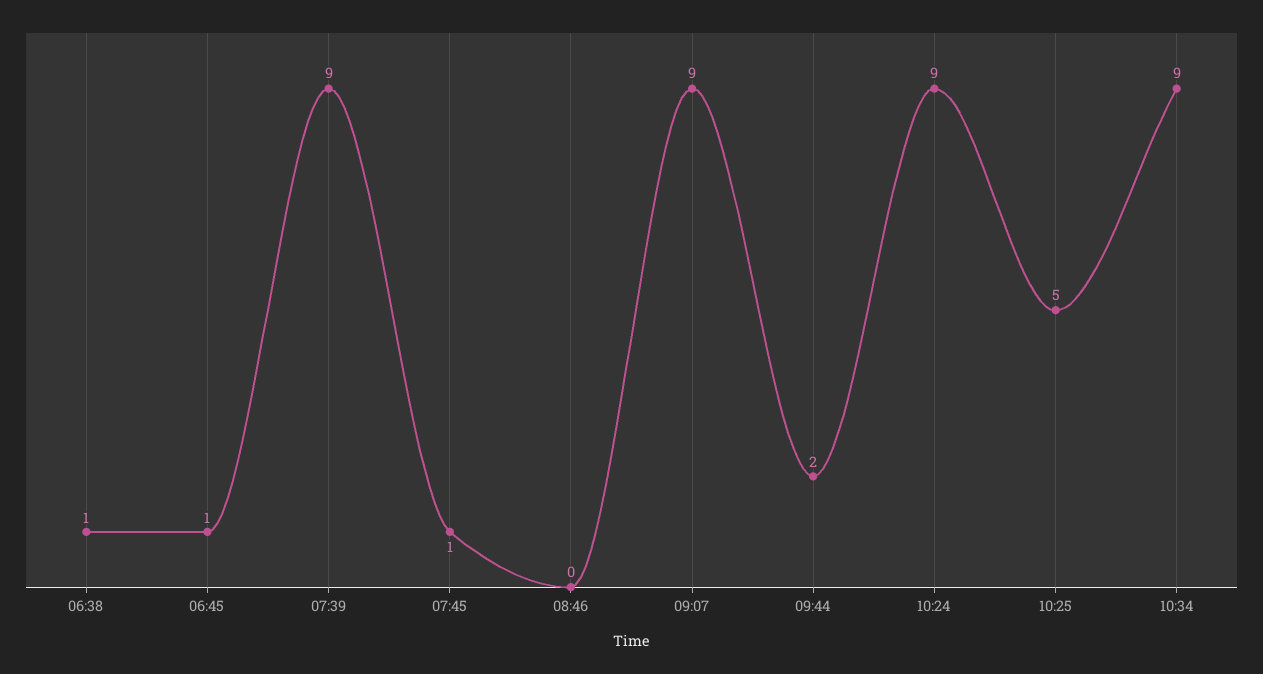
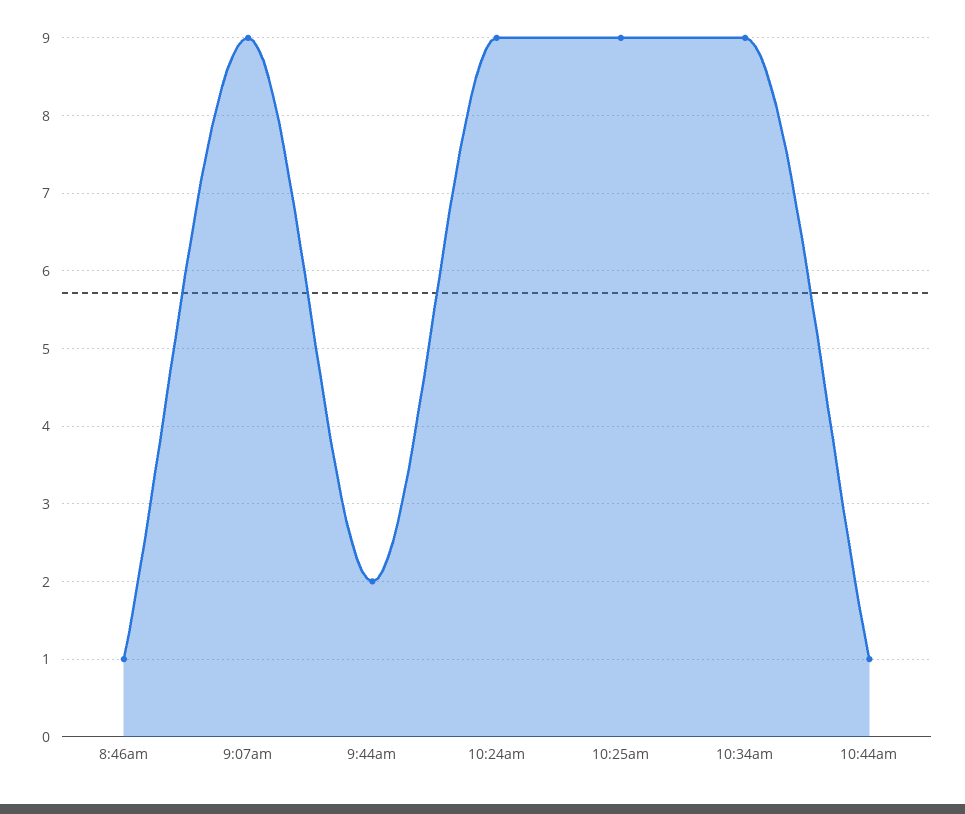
06:38: 1 -> none
06:45: 1 -> none
07:39: 9 -> none
07:45: 1 -> none
08:46: 0 -> 1
10:25: 5 -> 9
10:44am: none -> 1

